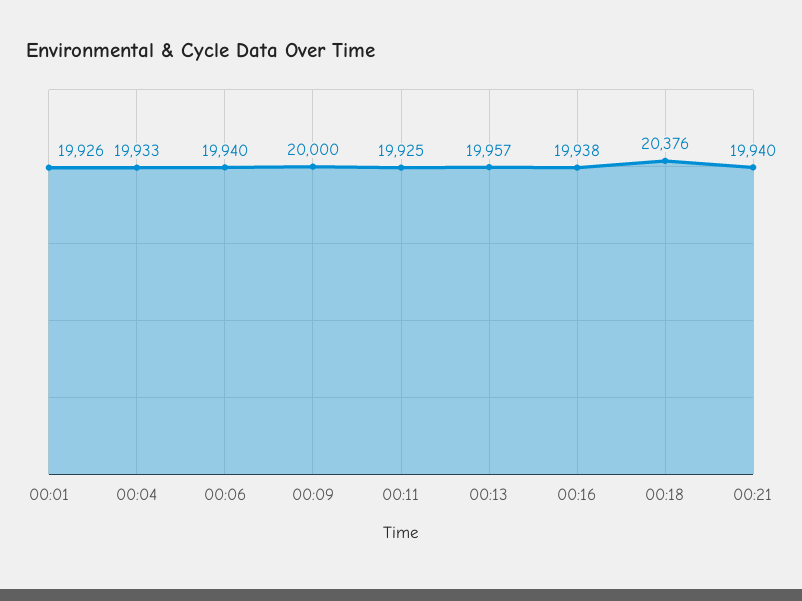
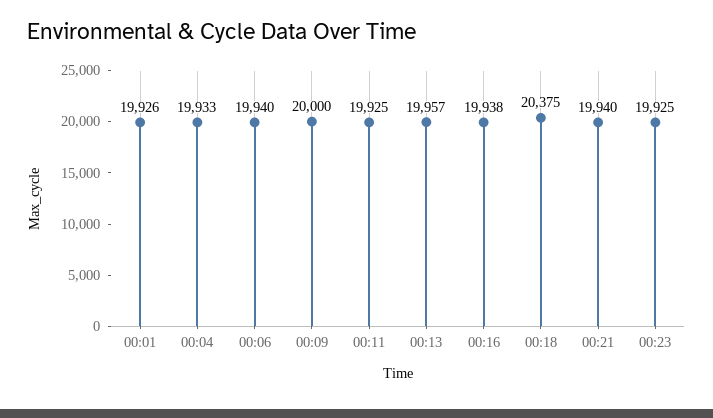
00:18: 20376 -> 20375
00:23: none -> 19925

